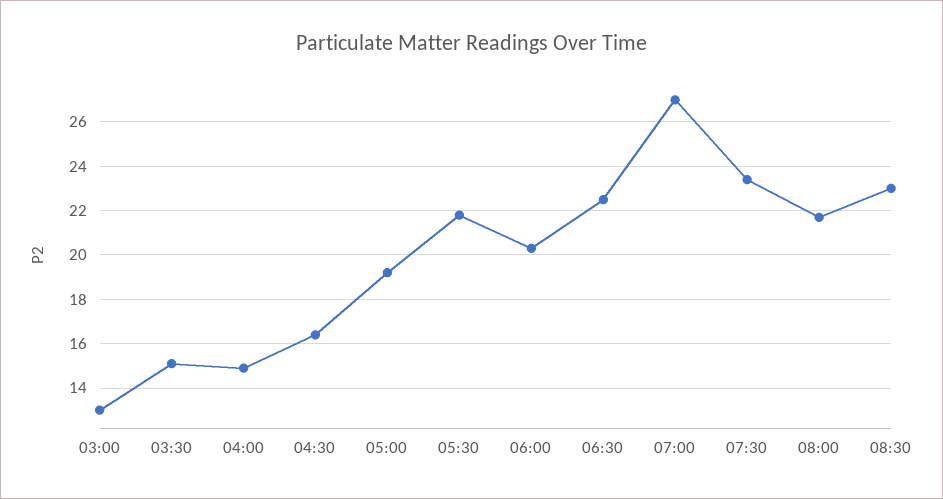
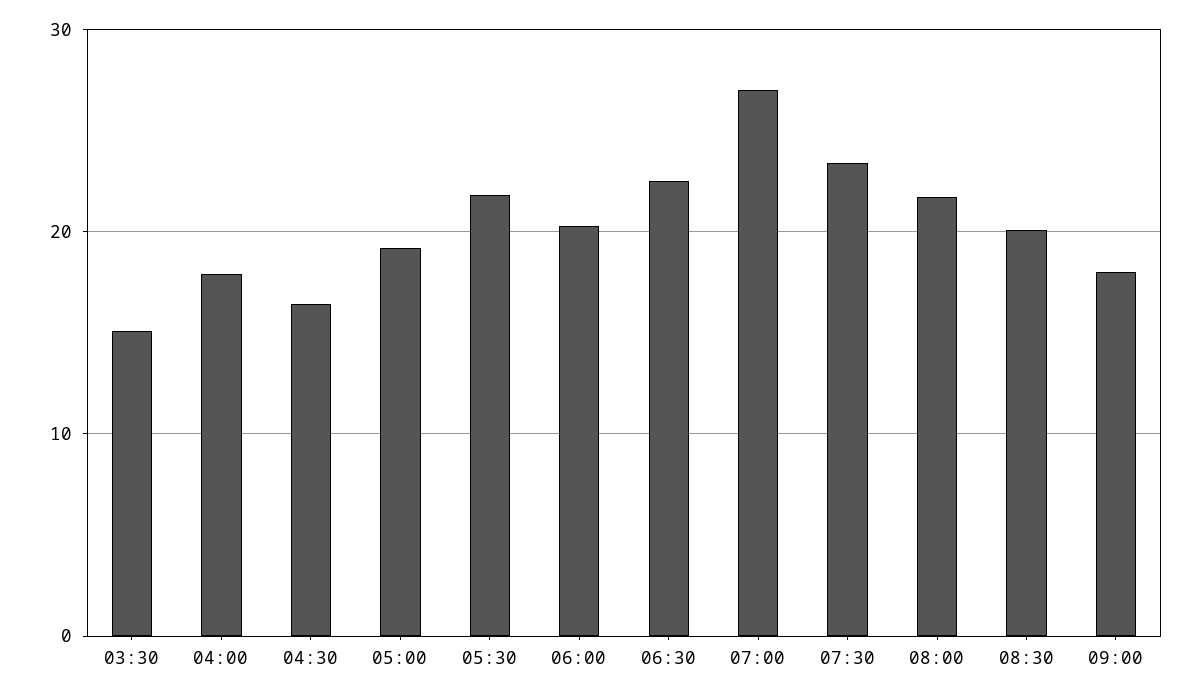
03:00: 13 -> none
04:00: 15 -> 18
08:30: 23 -> 20
09:00: none -> 18

